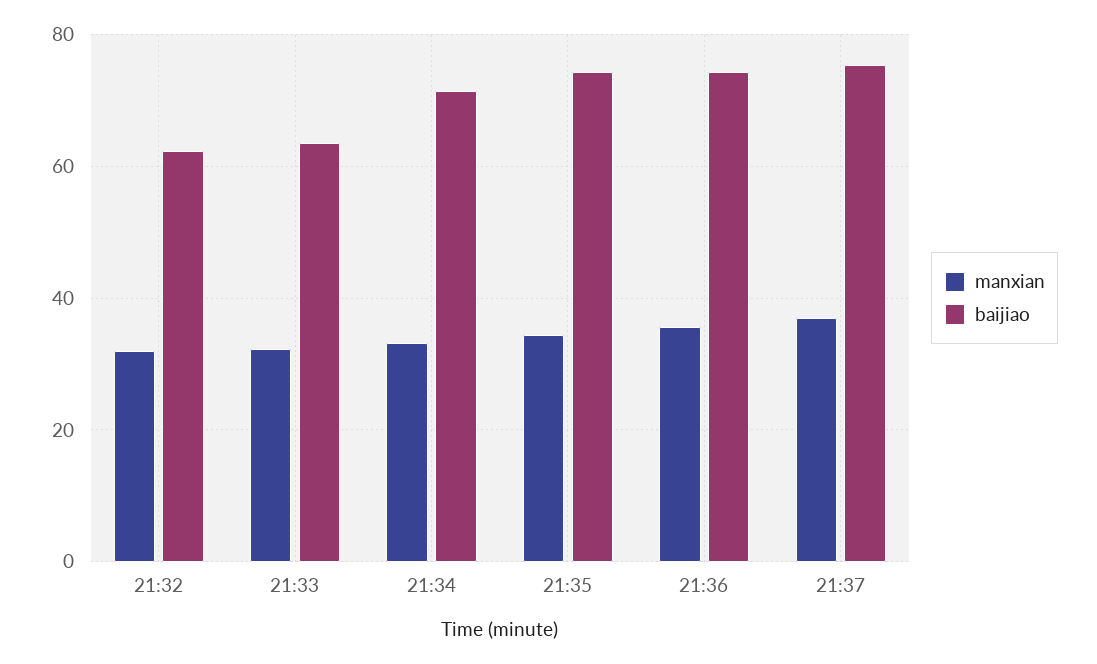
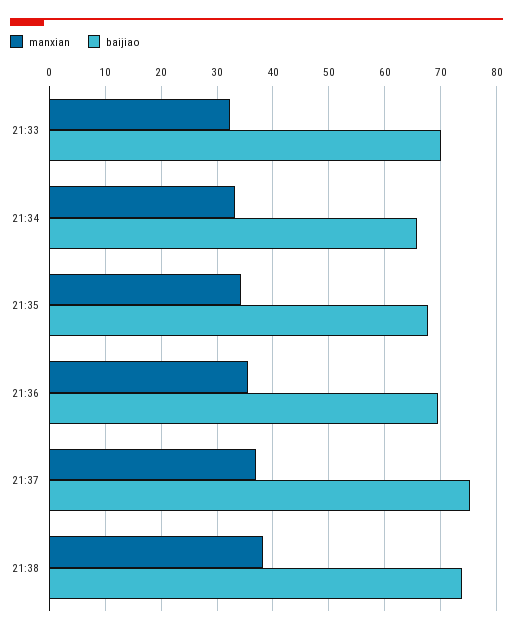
manxian, 21:32: 32 -> none
baijiao, 21:32: 62 -> none
baijiao, 21:33: 64 -> 70
baijiao, 21:34: 72 -> 66
baijiao, 21:35: 74 -> 68
baijiao, 21:36: 74 -> 70
manxian, 21:38: none -> 38
baijiao, 21:38: none -> 74

